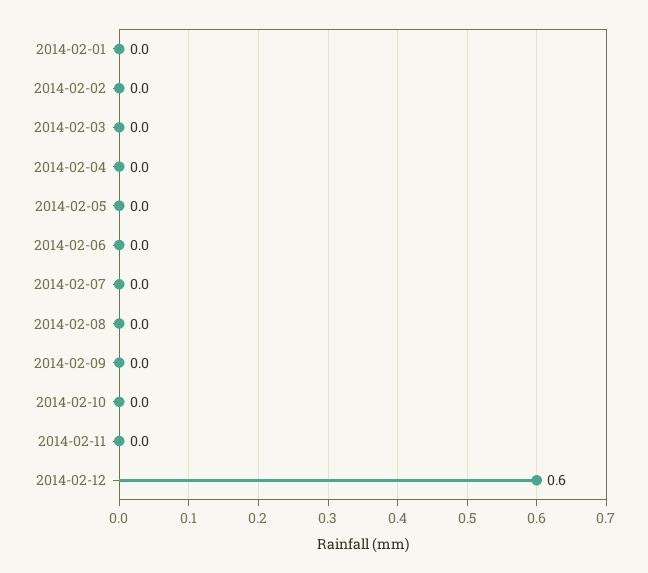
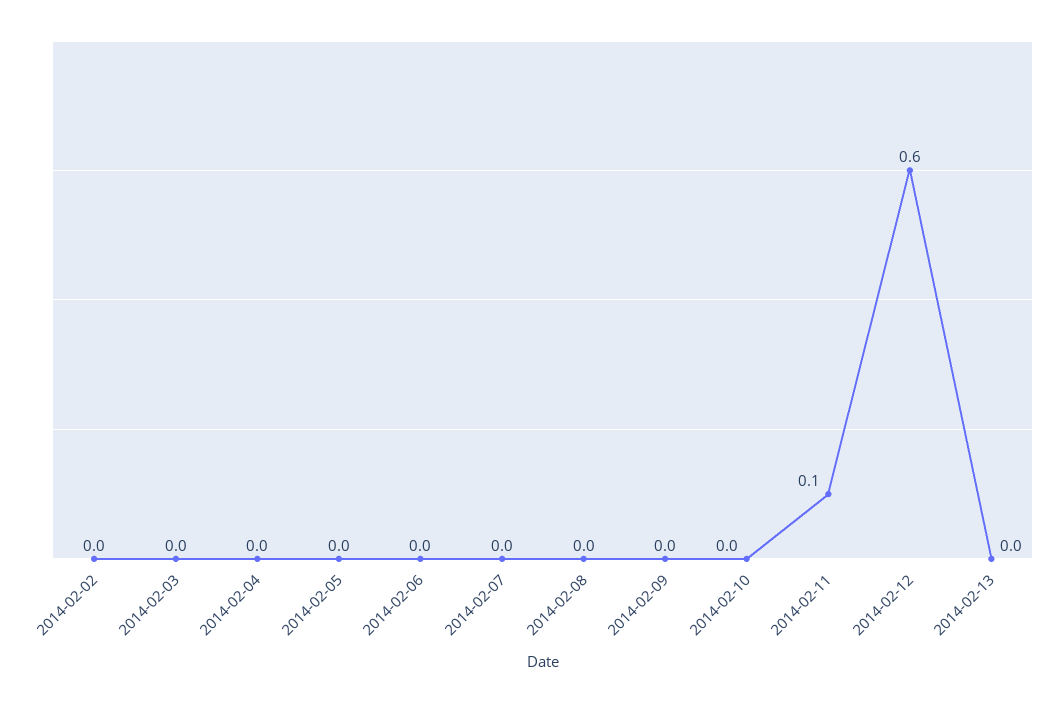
2014-02-01: 0 -> none
2014-02-11: 0 -> 0.1
2014-02-13: none -> 0

